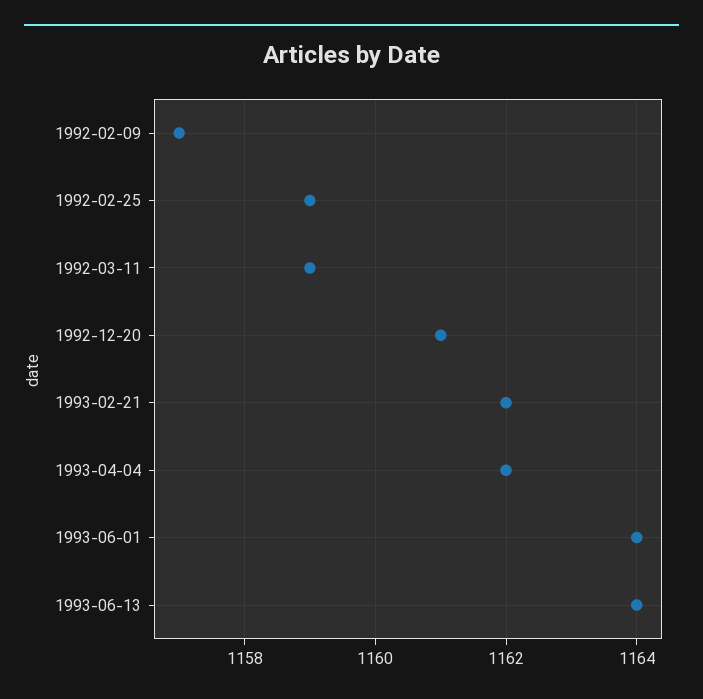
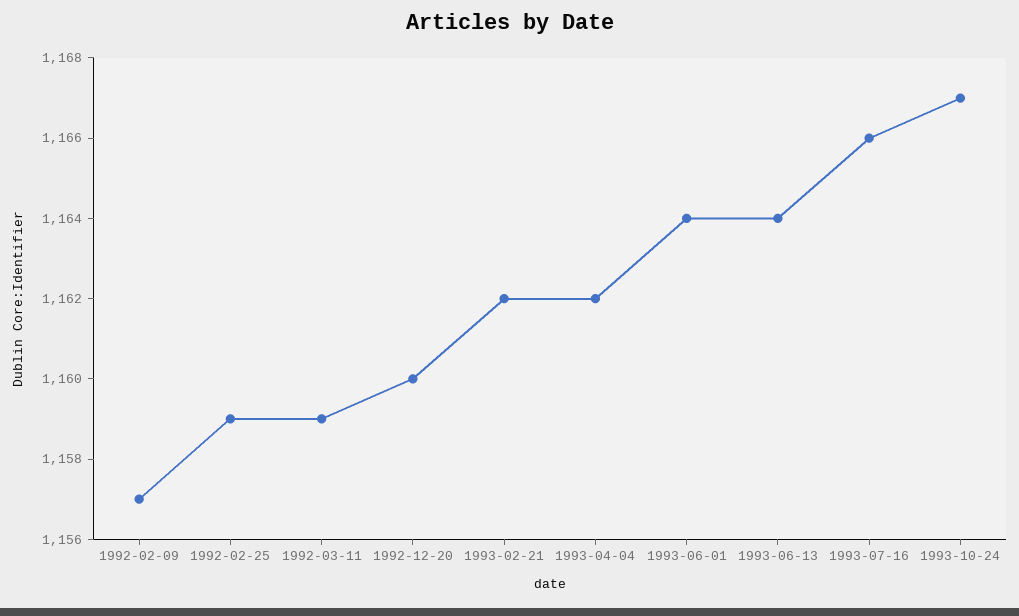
1992-12-20: 1161 -> 1160
1993-07-16: none -> 1166
1993-10-24: none -> 1167

